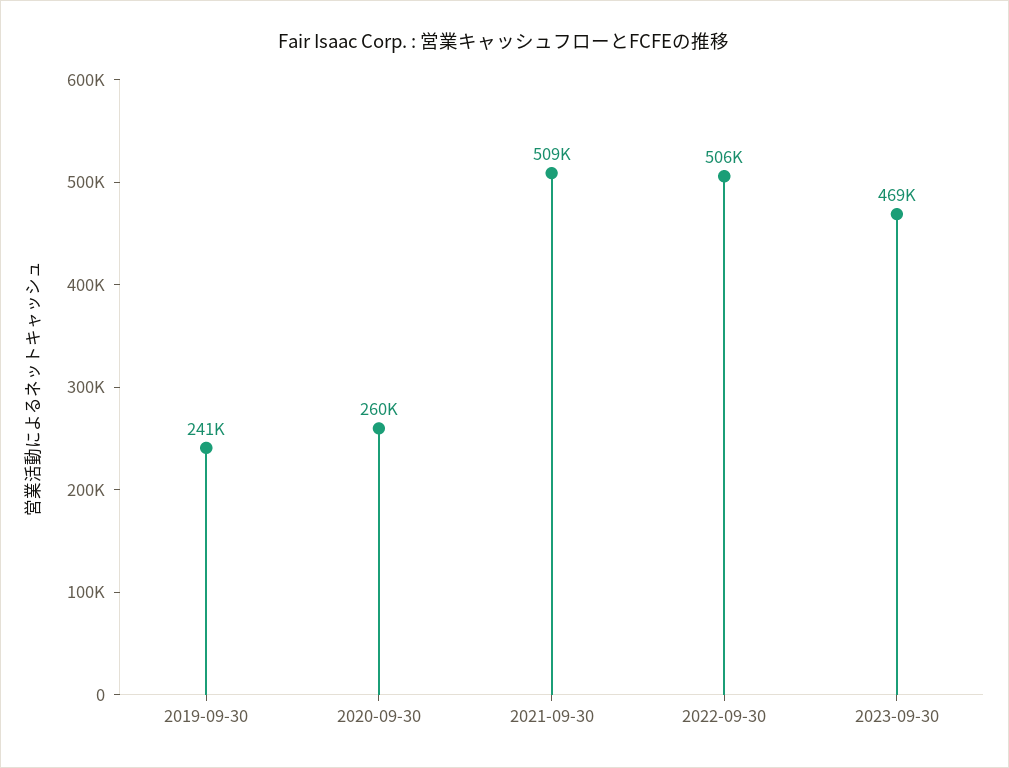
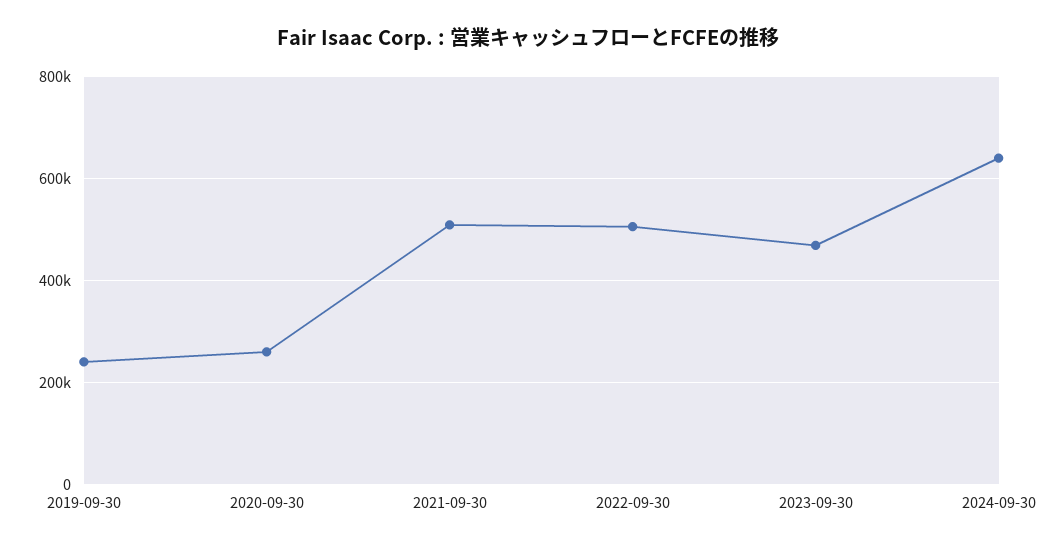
2024-09-30: none -> 640000

